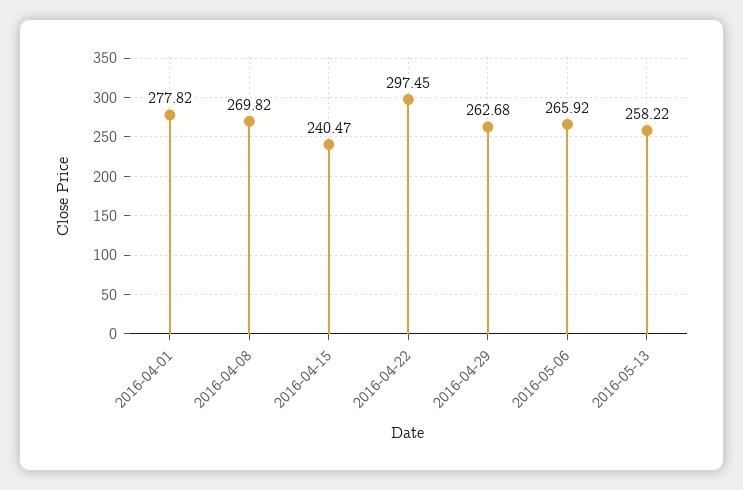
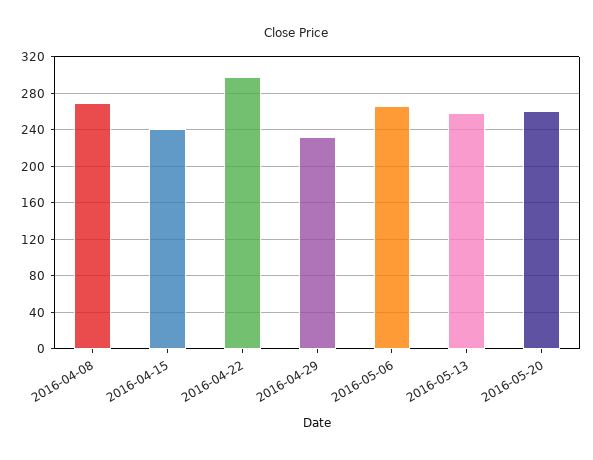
2016-04-01: 277.82 -> none
2016-04-29: 262.68 -> 230
2016-05-20: none -> 260

